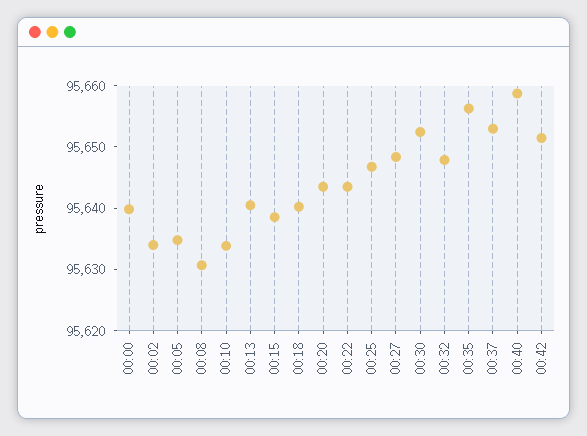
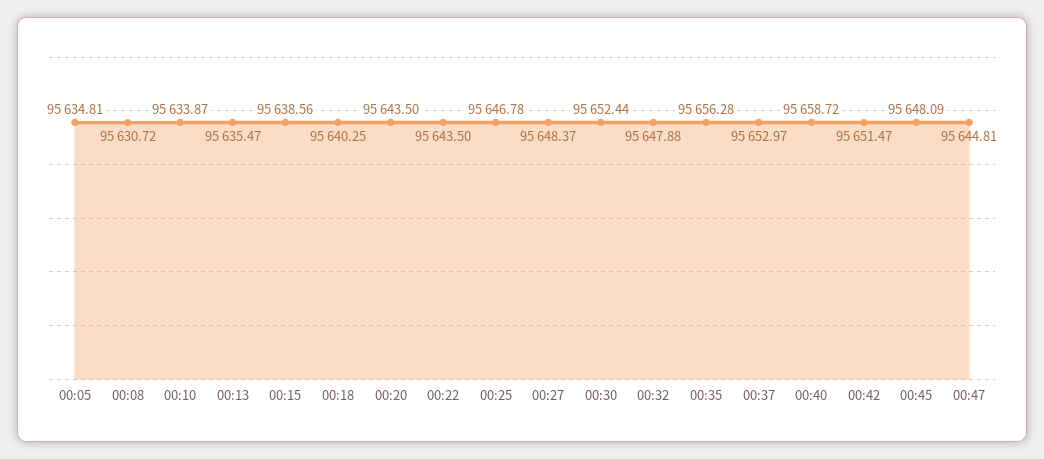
00:00: 95640 -> none
00:02: 95634 -> none
00:13: 95640 -> 95635.47
00:45: none -> 95648.09
00:47: none -> 95644.81

